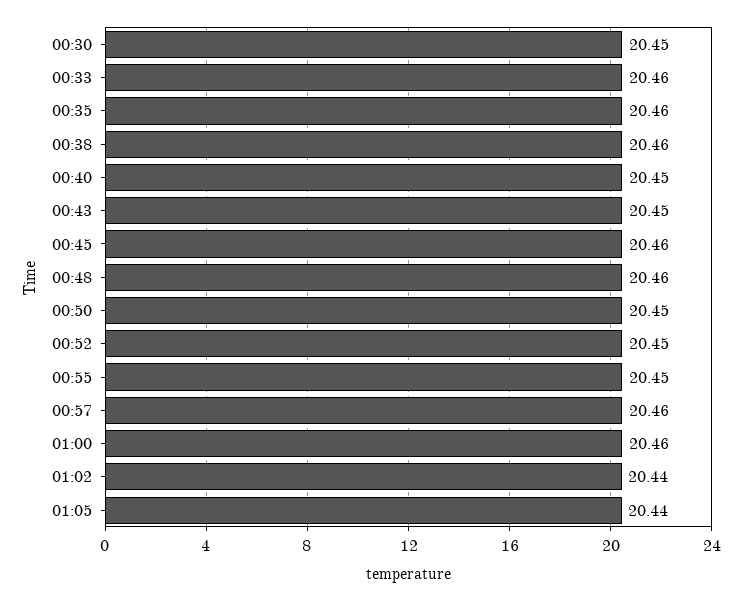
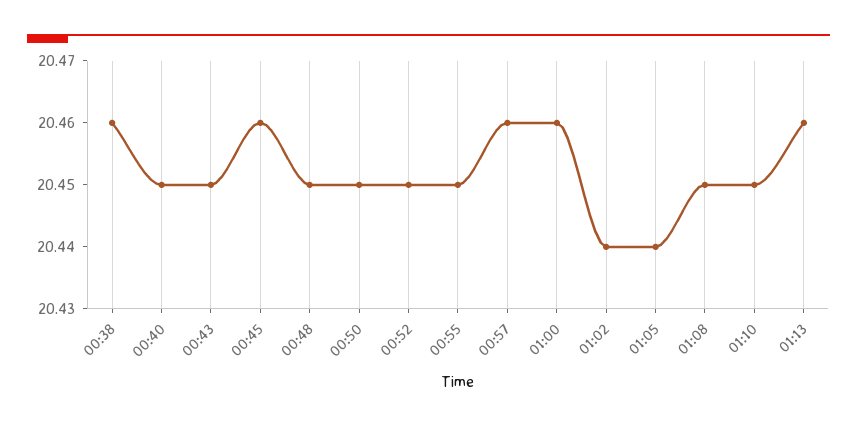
00:30: 20.45 -> none
00:33: 20.46 -> none
00:35: 20.46 -> none
00:48: 20.46 -> 20.45
01:08: none -> 20.45
01:10: none -> 20.45
01:13: none -> 20.46

